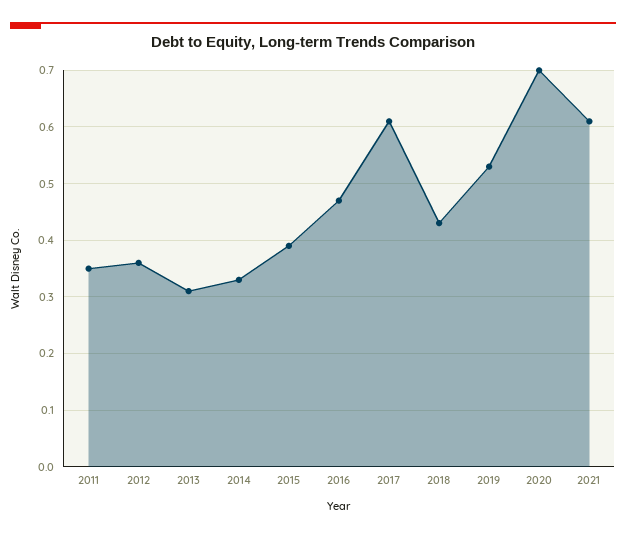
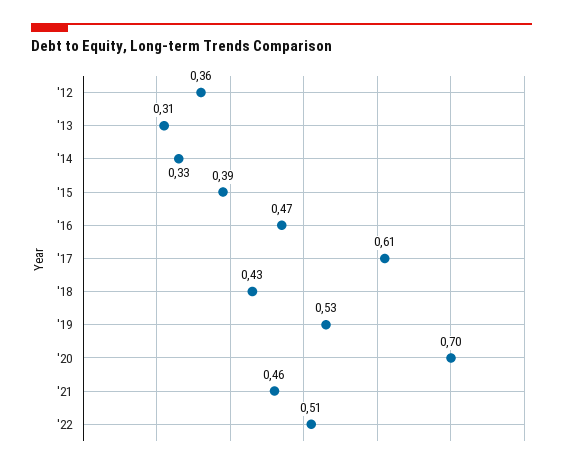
2011: 0.35 -> none
2021: 0.6 -> 0.46
'22: none -> 0.51

